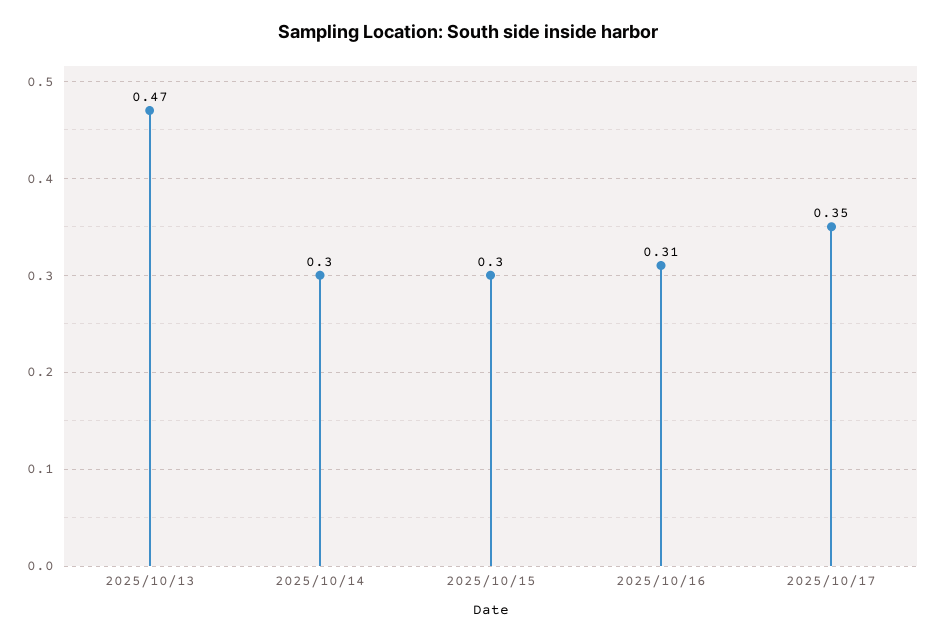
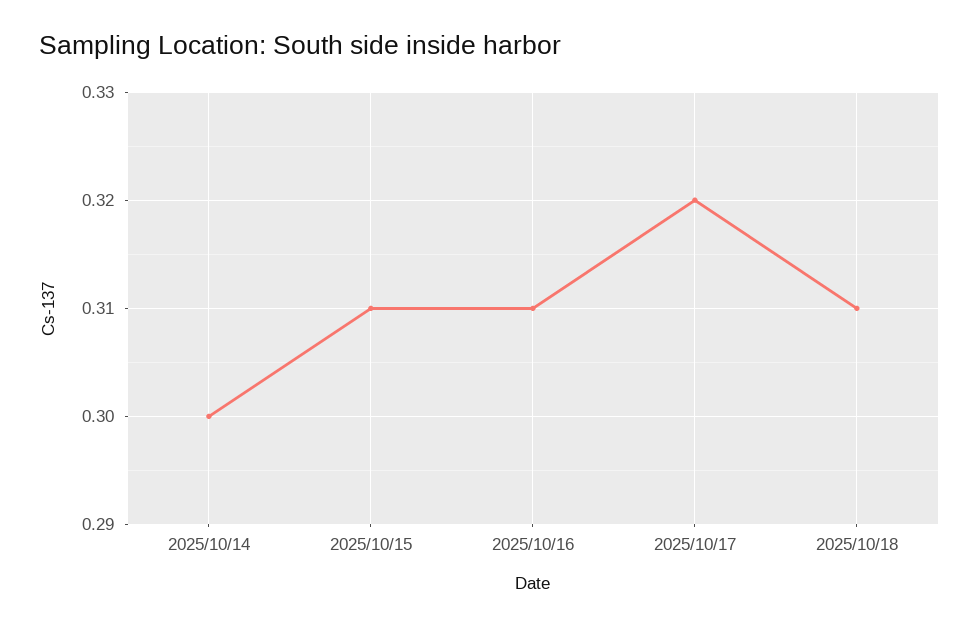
2025/10/13: 0.47 -> none
2025/10/15: 0.3 -> 0.31
2025/10/17: 0.35 -> 0.32
2025/10/18: none -> 0.31

